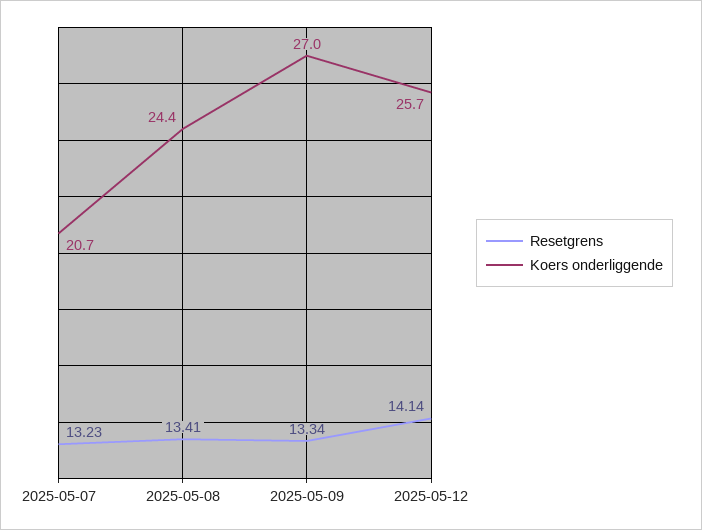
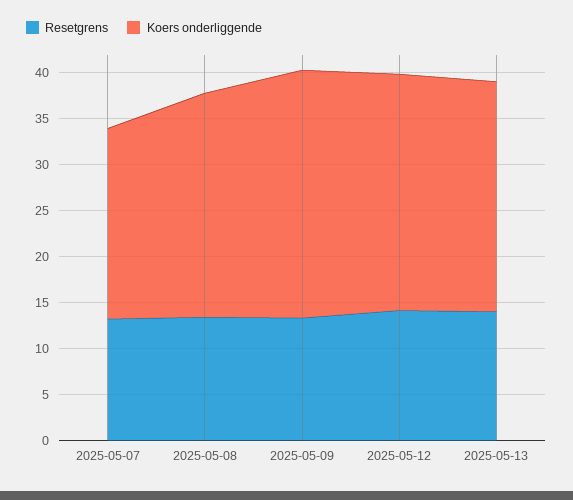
Resetgrens, 2025-05-13: none -> 14
Koers onderliggende, 2025-05-13: none -> 25

